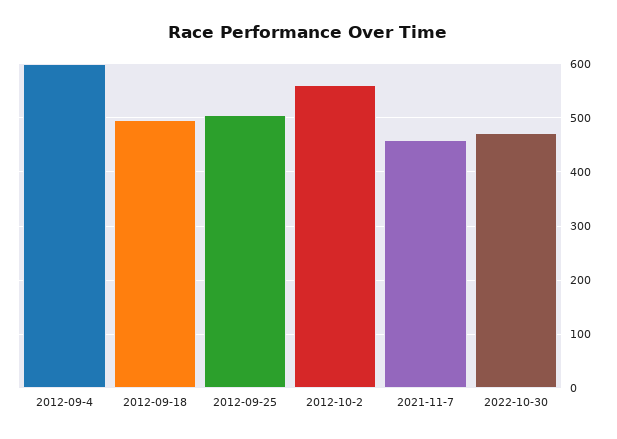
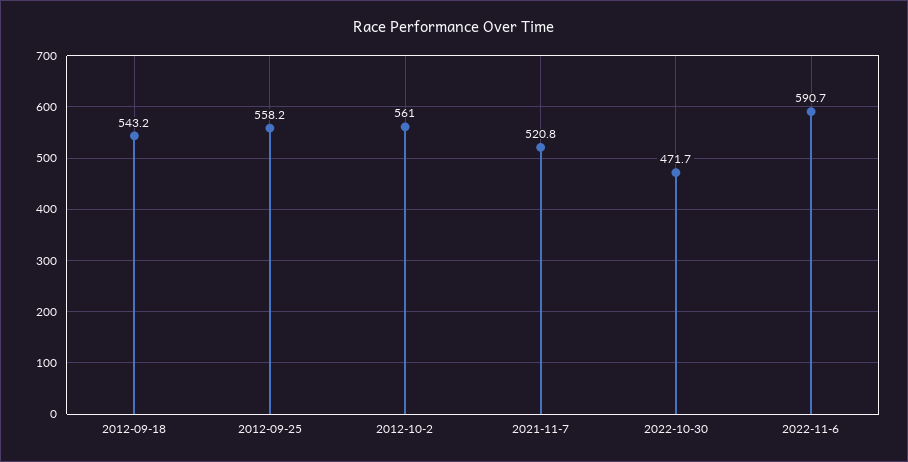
2012-09-4: 600 -> none
2012-09-18: 500 -> 543.2
2012-09-25: 500 -> 558.2
2021-11-7: 460 -> 520.8
2022-11-6: none -> 590.7

